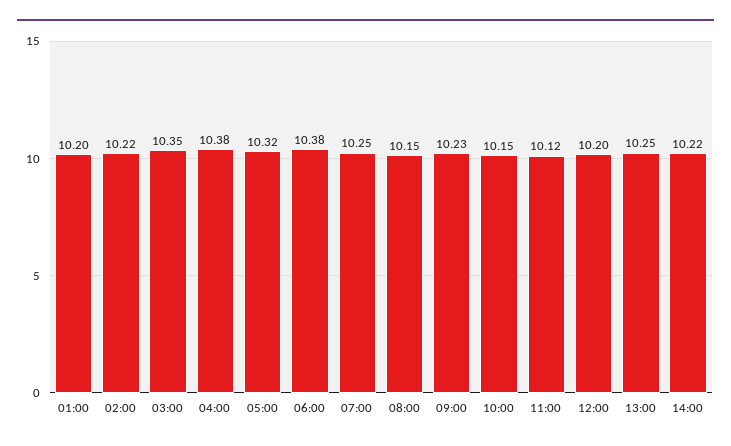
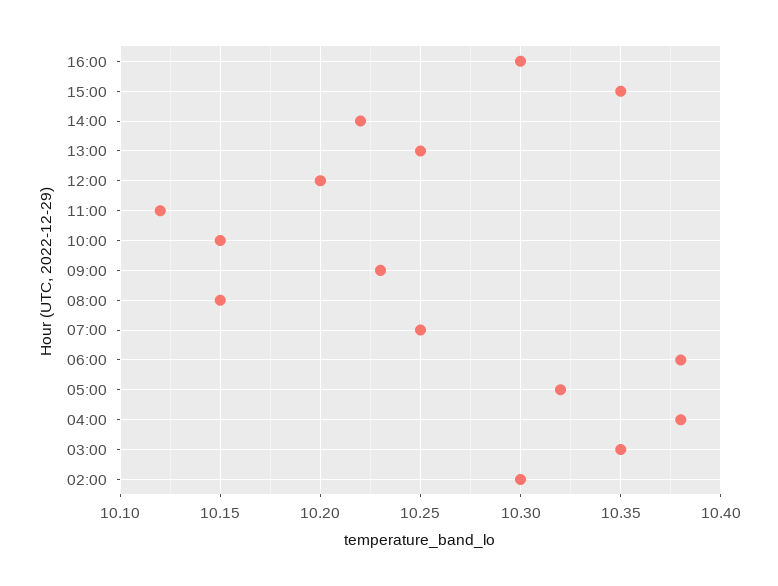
01:00: 10.2 -> none
02:00: 10.22 -> 10.3
16:00: none -> 10.3
15:00: none -> 10.35

